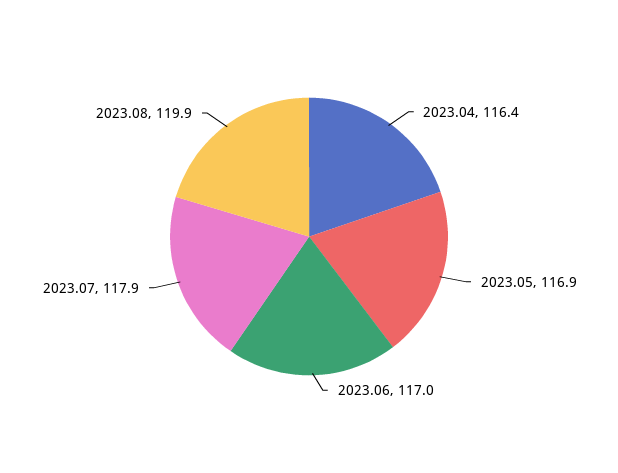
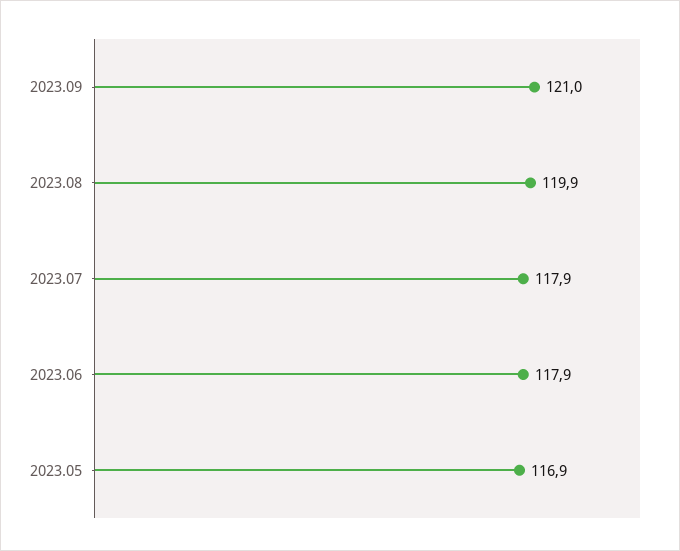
2023.04: 116.4 -> none
2023.06: 117 -> 117.9
2023.09: none -> 121

